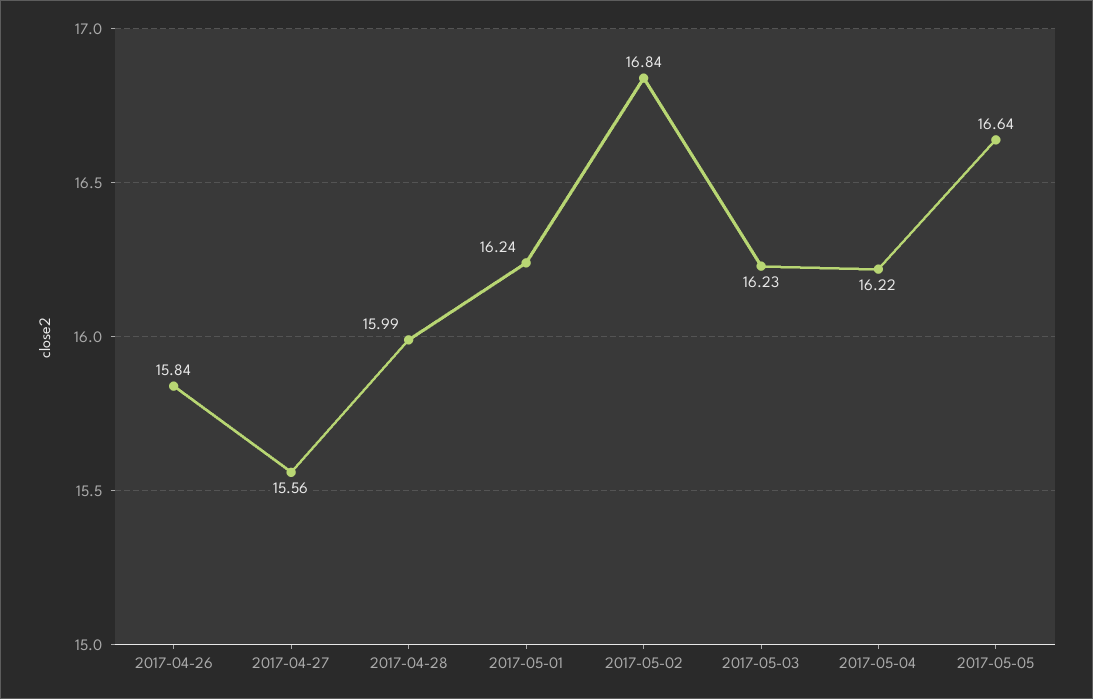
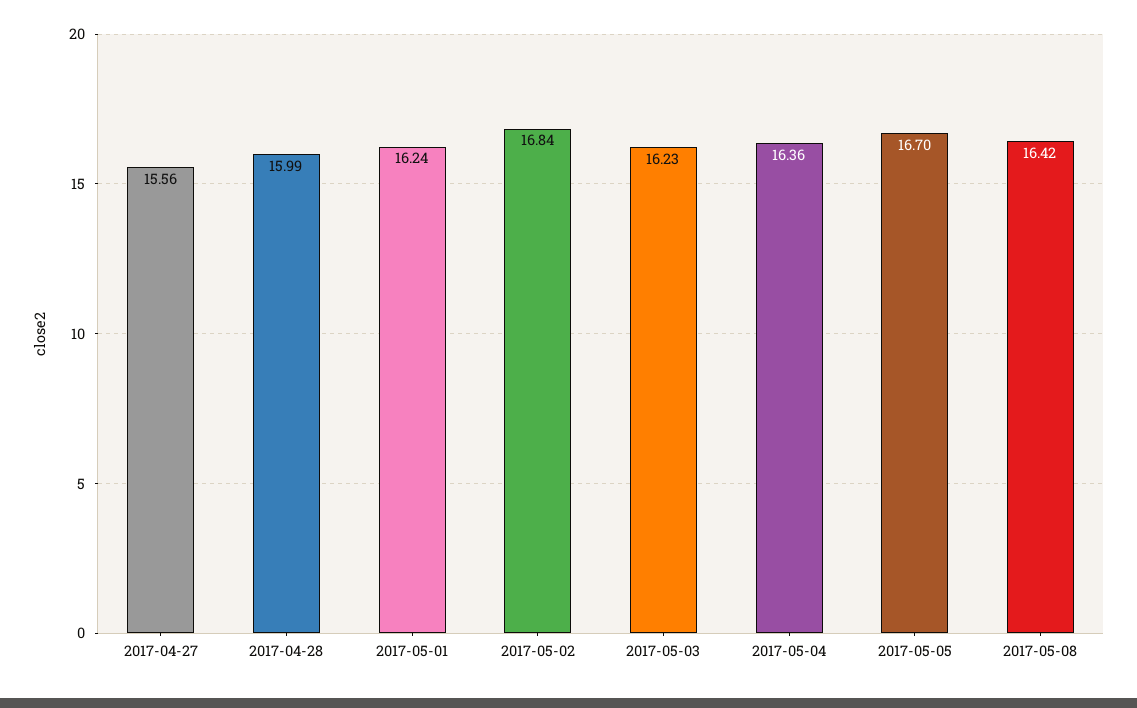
2017-04-26: 15.84 -> none
2017-05-04: 16.22 -> 16.36
2017-05-05: 16.64 -> 16.7
2017-05-08: none -> 16.42

